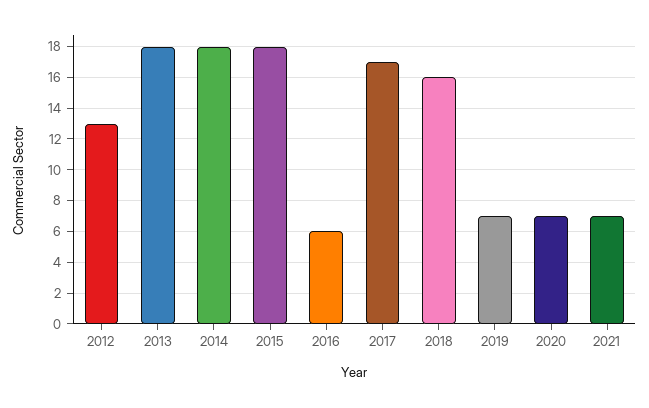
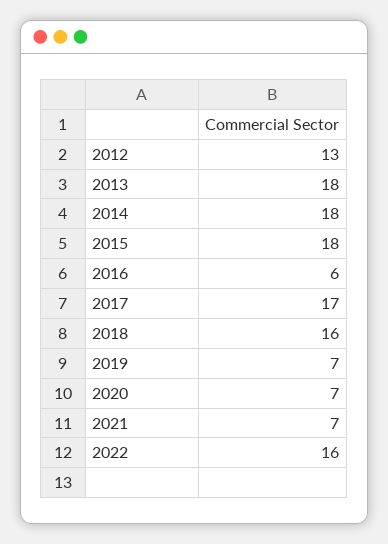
2022: none -> 16

